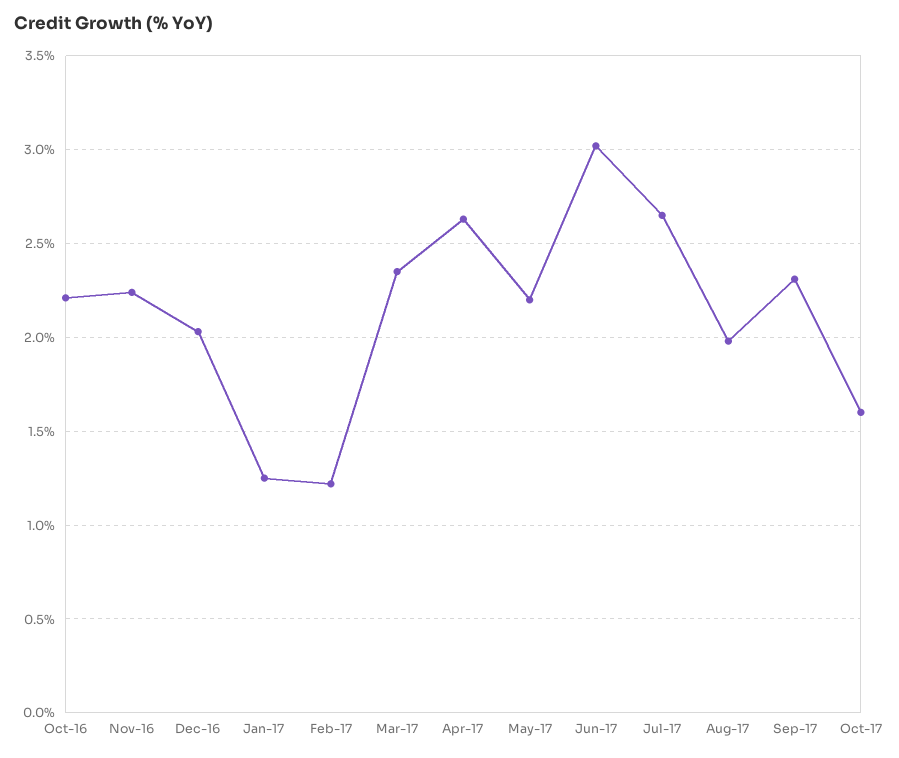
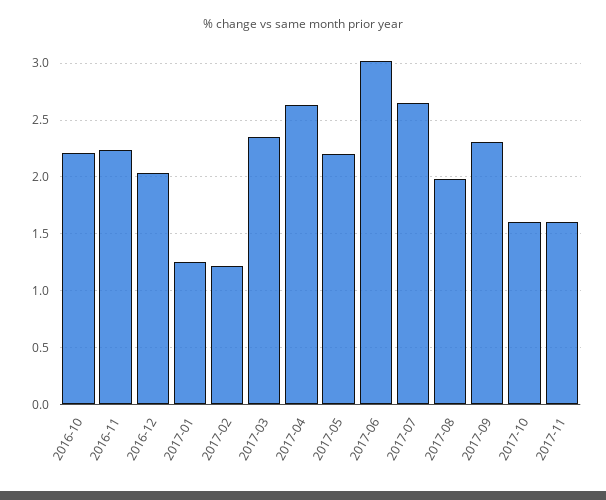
2017-11: none -> 1.6

